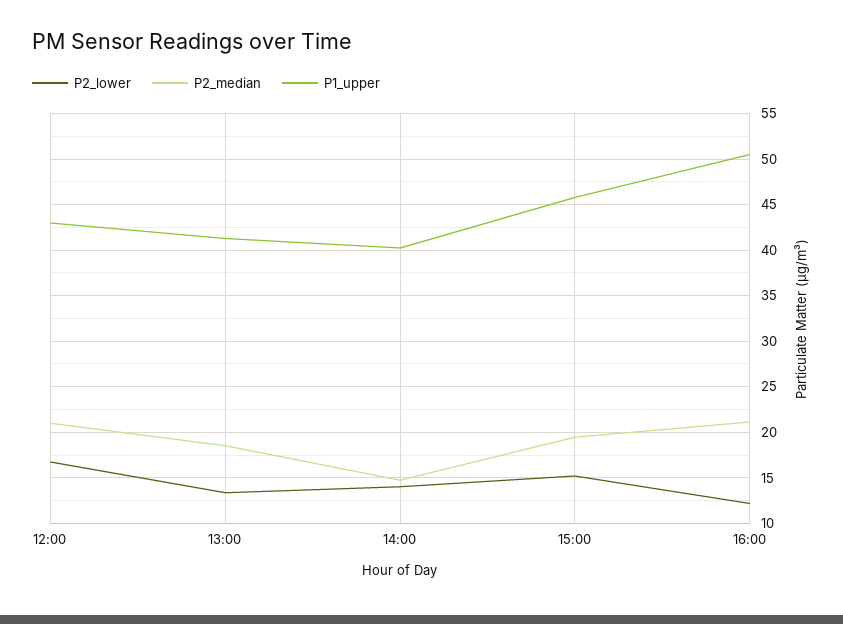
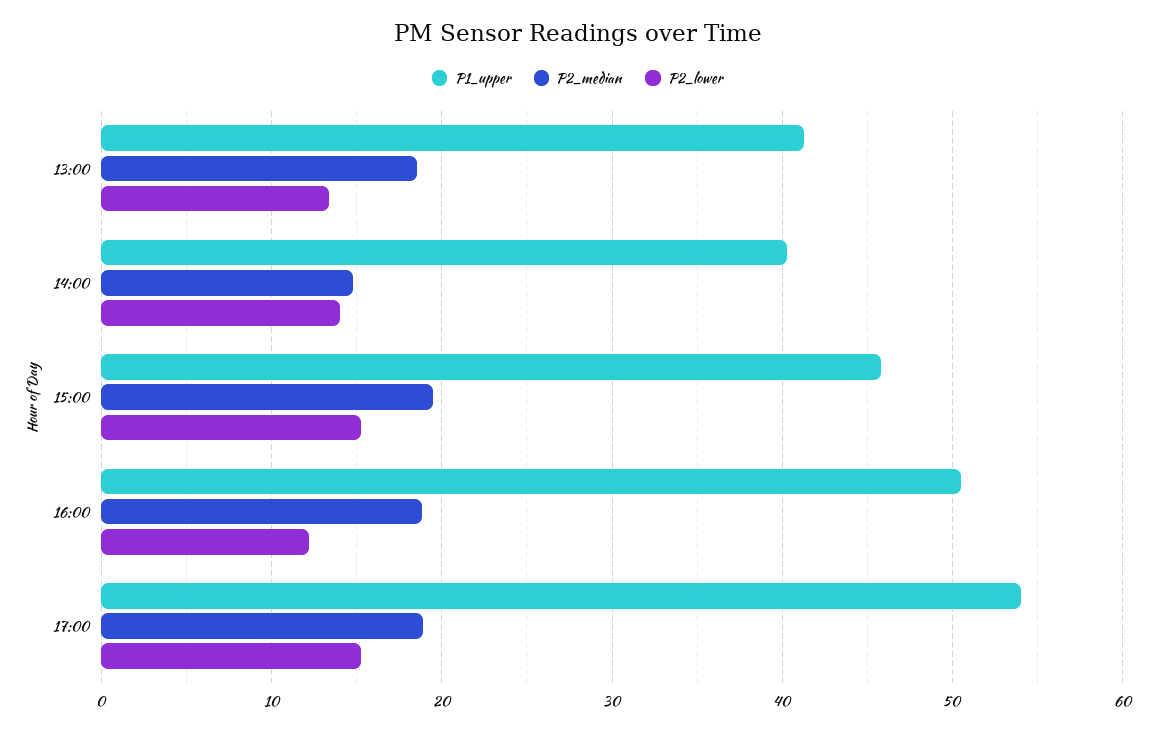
P2_lower, 12:00: 17 -> none
P2_median, 12:00: 21 -> none
P1_upper, 12:00: 43 -> none
P2_median, 16:00: 21 -> 19
P1_upper, 17:00: none -> 54
P2_median, 17:00: none -> 19
P2_lower, 17:00: none -> 15

